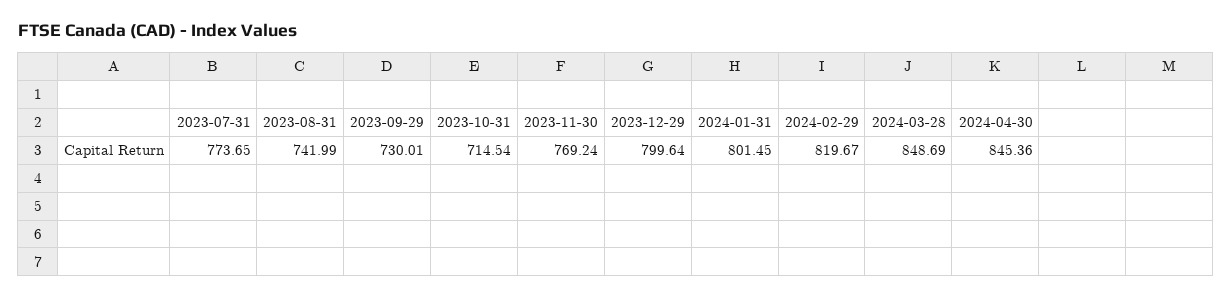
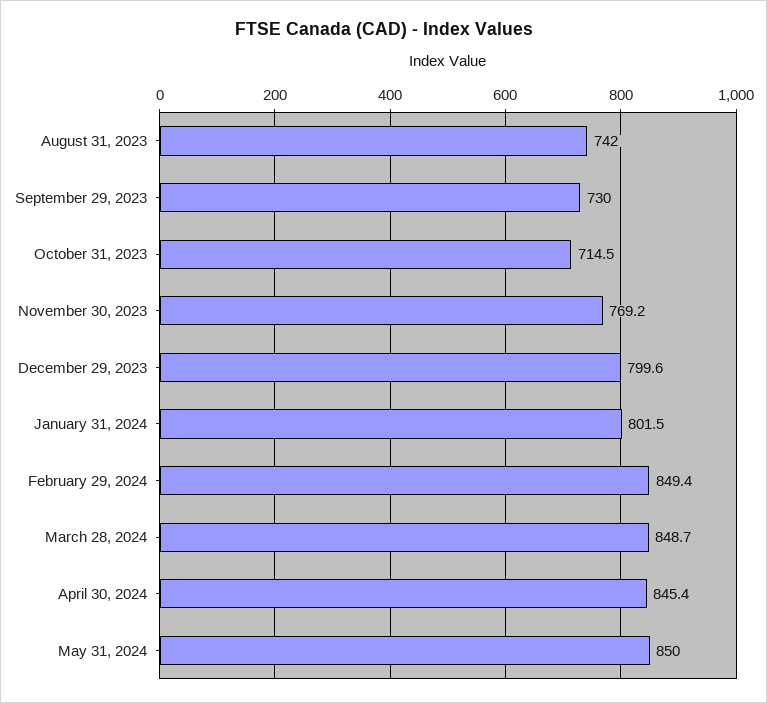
2023-07-31: 773.65 -> none
2024-02-29: 819.67 -> 849.4
May 31, 2024: none -> 850

